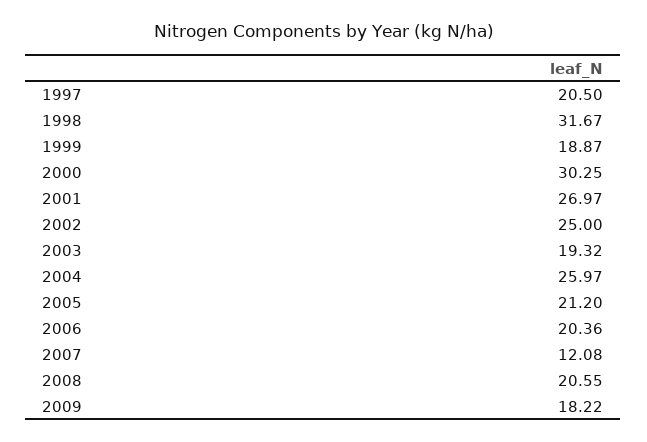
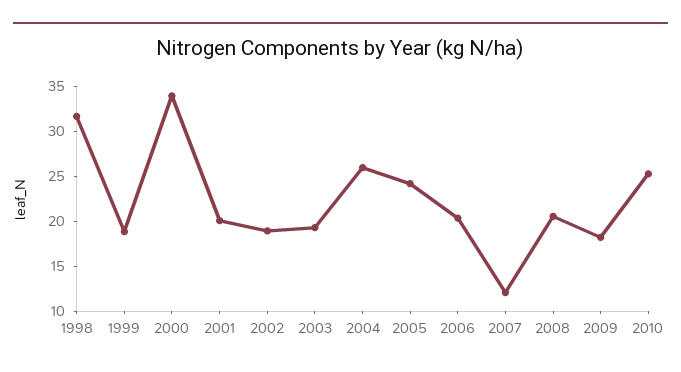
1997: 20.5 -> none
2000: 30.25 -> 34
2001: 26.97 -> 20
2002: 25 -> 19
2005: 21.2 -> 24
2010: none -> 25

